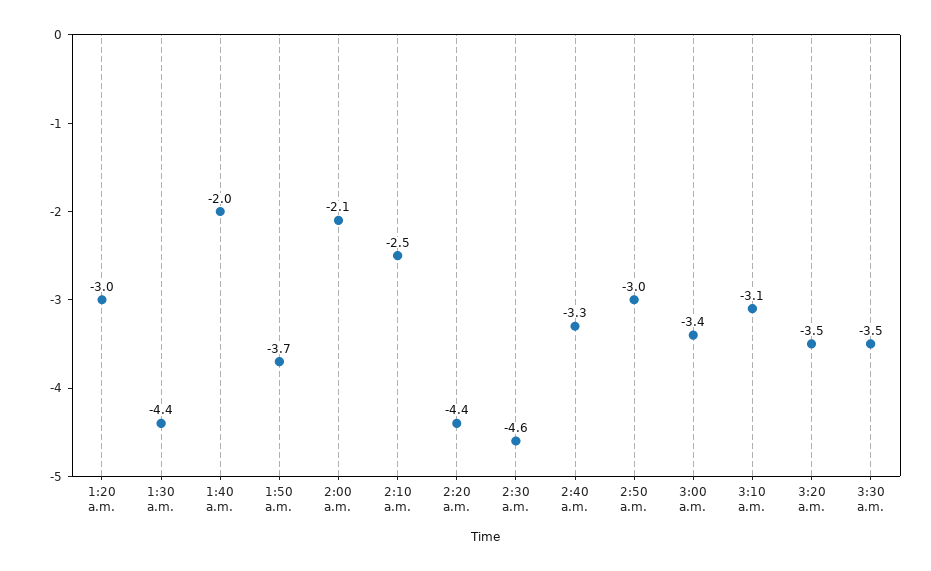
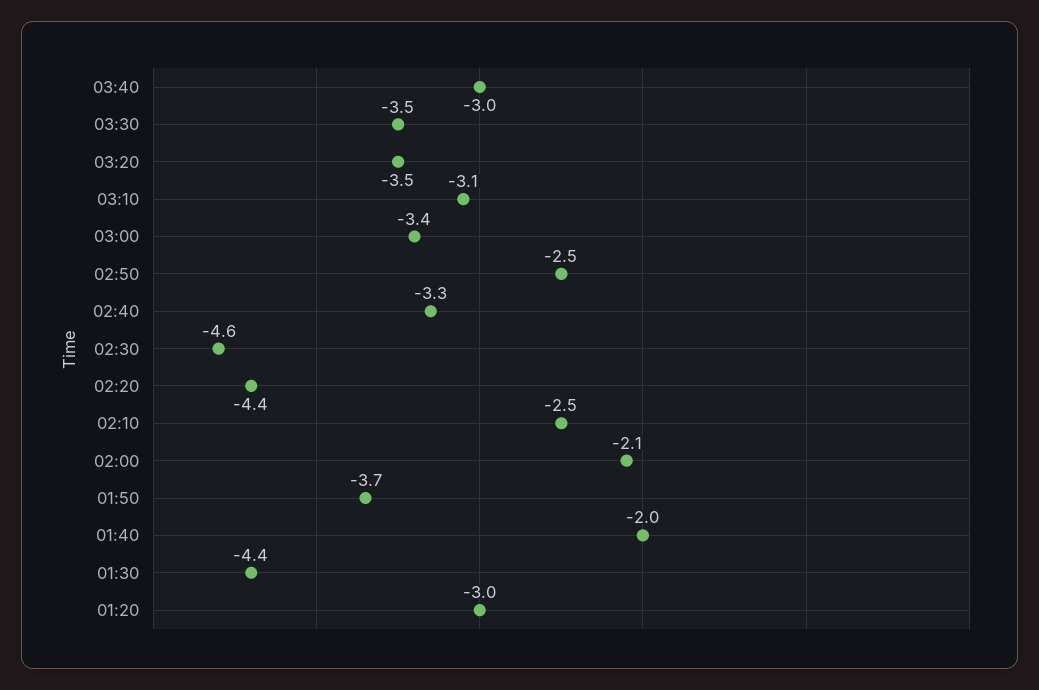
2:50 a.m.: -3 -> -2.5
03:40: none -> -3

